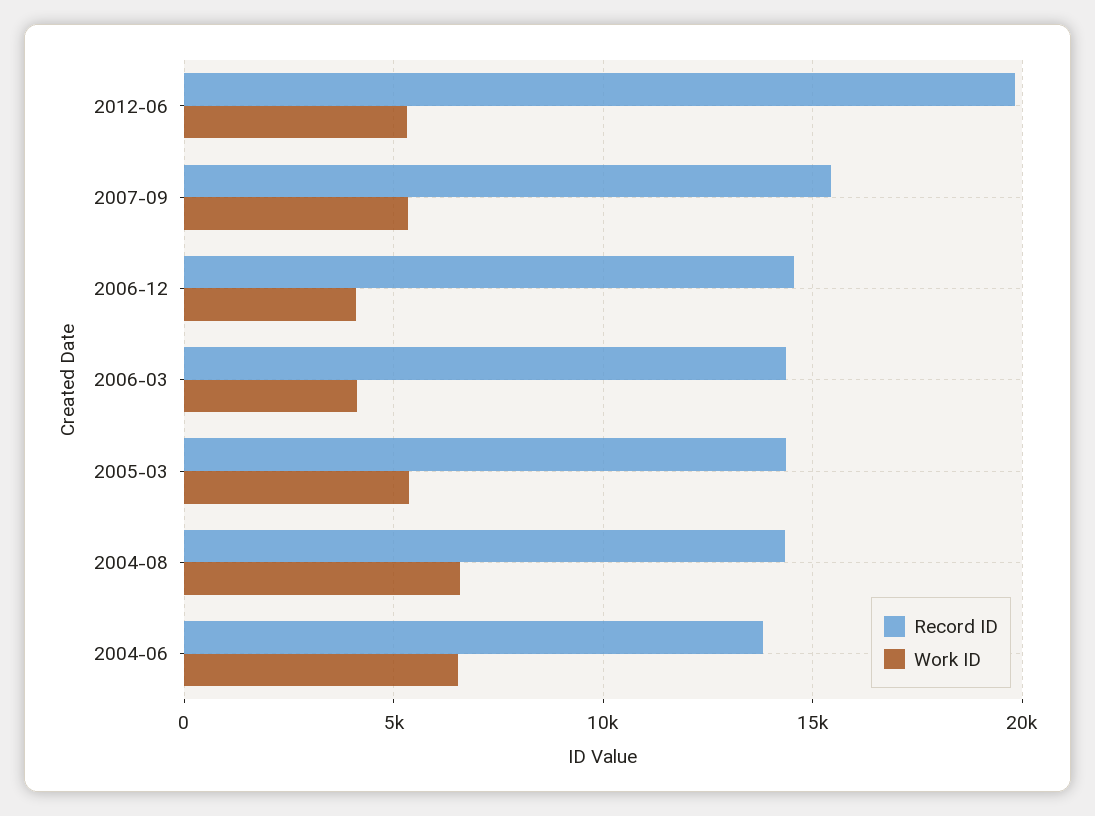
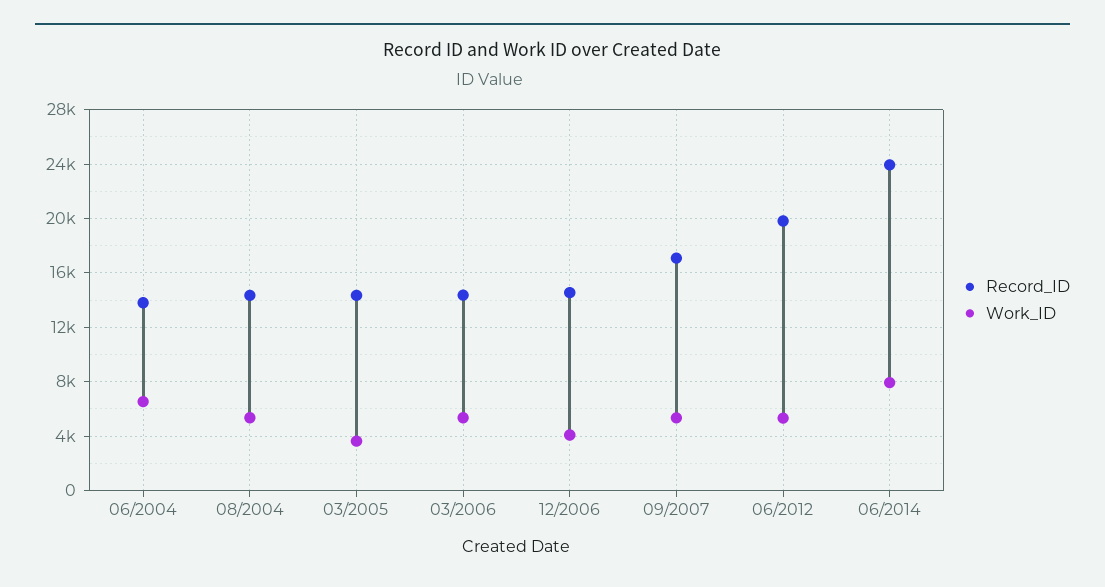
Record ID, 2007-09: 15500 -> 17000
Work ID, 2006-03: 4000 -> 5500
Work ID, 2005-03: 5500 -> 3500
Work ID, 2004-08: 6500 -> 5500
Record ID, 06/2014: none -> 24000
Work ID, 06/2014: none -> 8000

